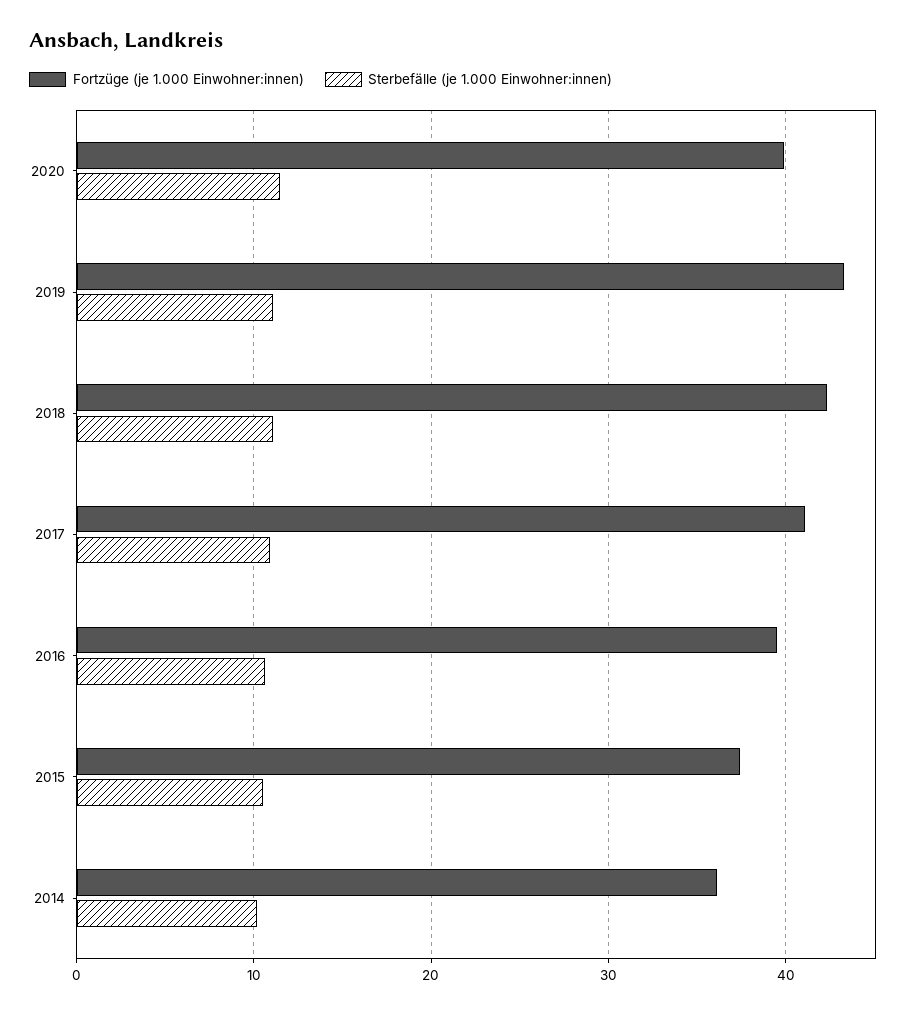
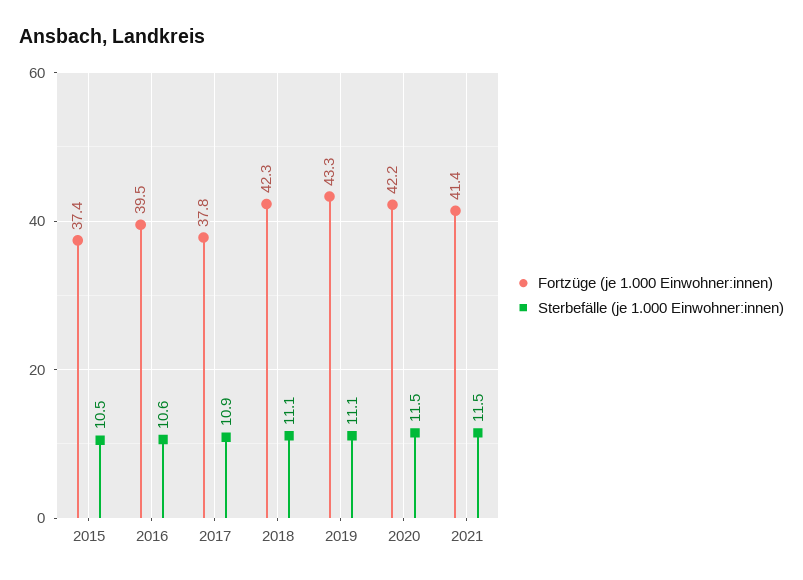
Fortzüge (je 1.000 Einwohner:innen), 2020: 40 -> 42.2
Fortzüge (je 1.000 Einwohner:innen), 2017: 41 -> 37.8
Fortzüge (je 1.000 Einwohner:innen), 2014: 36 -> none
Sterbefälle (je 1.000 Einwohner:innen), 2014: 10 -> none
Fortzüge (je 1.000 Einwohner:innen), 2021: none -> 41.4
Sterbefälle (je 1.000 Einwohner:innen), 2021: none -> 11.5

